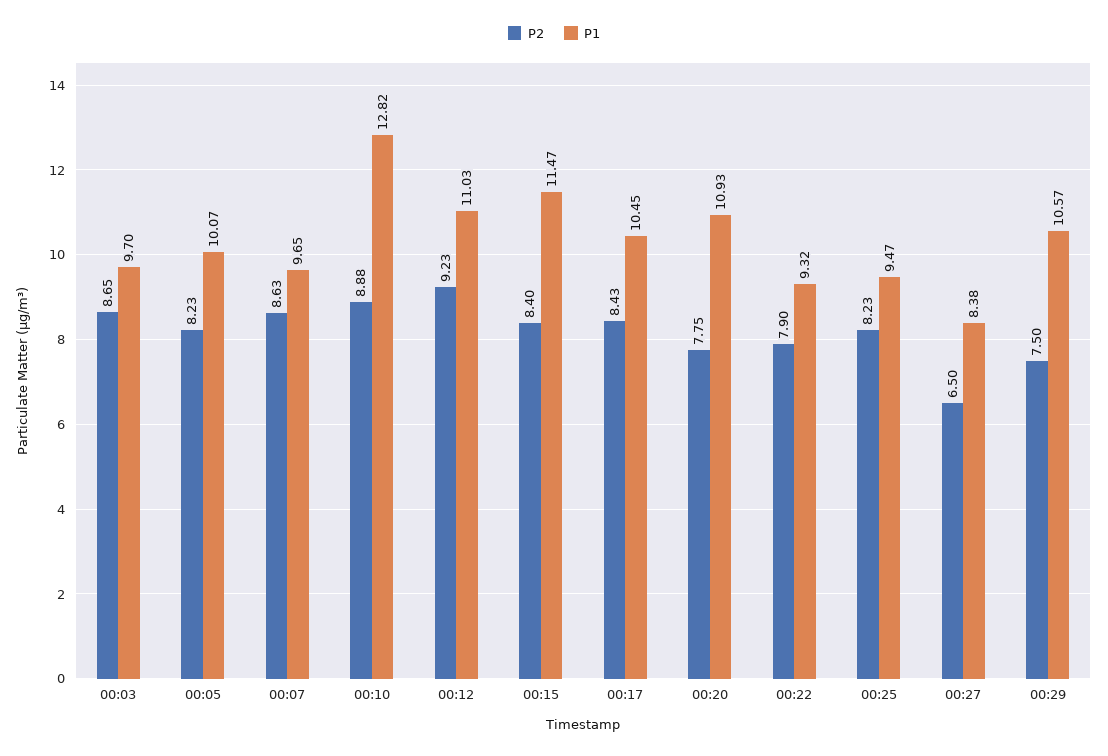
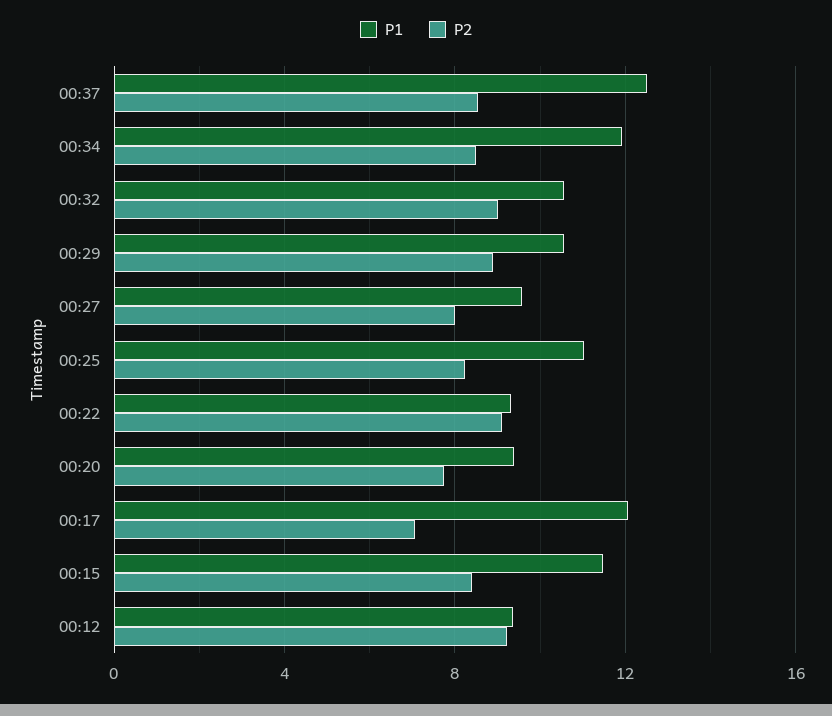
P2, 00:03: 8.65 -> none
P1, 00:03: 9.7 -> none
P2, 00:05: 8.23 -> none
P1, 00:05: 10.07 -> none
P2, 00:07: 8.63 -> none
P1, 00:07: 9.65 -> none
P2, 00:10: 8.88 -> none
P1, 00:10: 12.82 -> none
P1, 00:12: 11.03 -> 9.5
P2, 00:17: 8.43 -> 7
P1, 00:17: 10.45 -> 12
P1, 00:20: 10.93 -> 9.5
P2, 00:22: 7.9 -> 9
P1, 00:25: 9.47 -> 11
P2, 00:27: 6.5 -> 8
P1, 00:27: 8.38 -> 9.5
P2, 00:29: 7.5 -> 9
P1, 00:37: none -> 12.5
P2, 00:37: none -> 8.5
P1, 00:34: none -> 12
P2, 00:34: none -> 8.5
P1, 00:32: none -> 10.5
P2, 00:32: none -> 9

